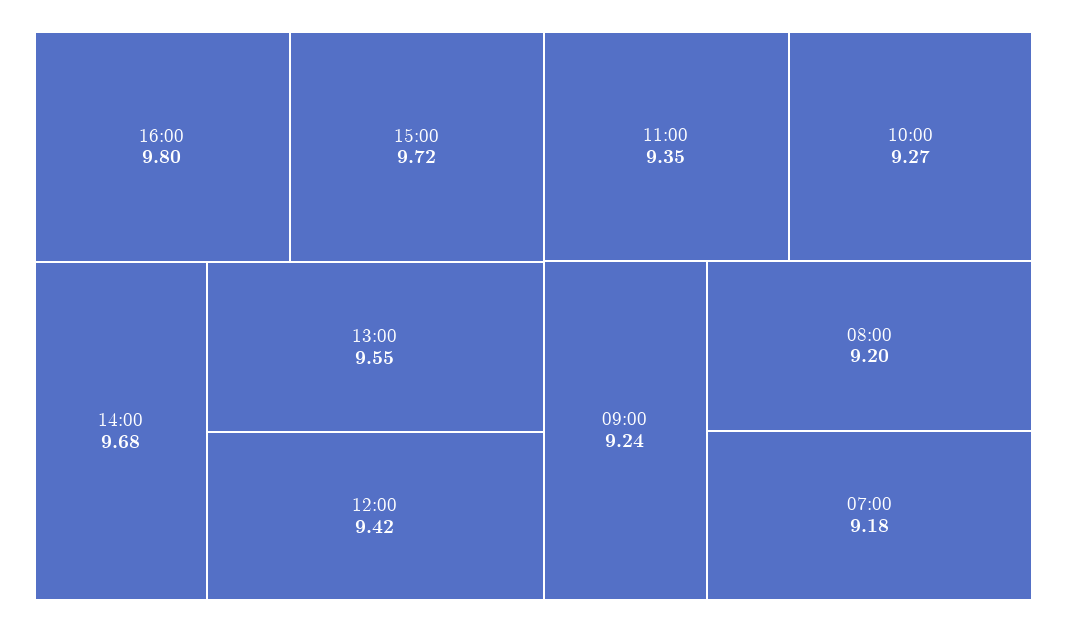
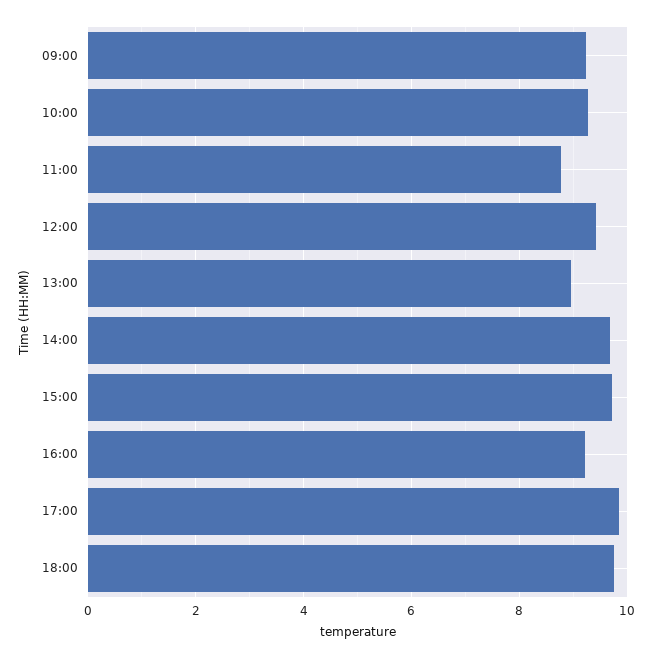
16:00: 9.8 -> 9.2
13:00: 9.55 -> 9
11:00: 9.35 -> 8.8
08:00: 9.2 -> none
07:00: 9.18 -> none
17:00: none -> 9.8
18:00: none -> 9.8

